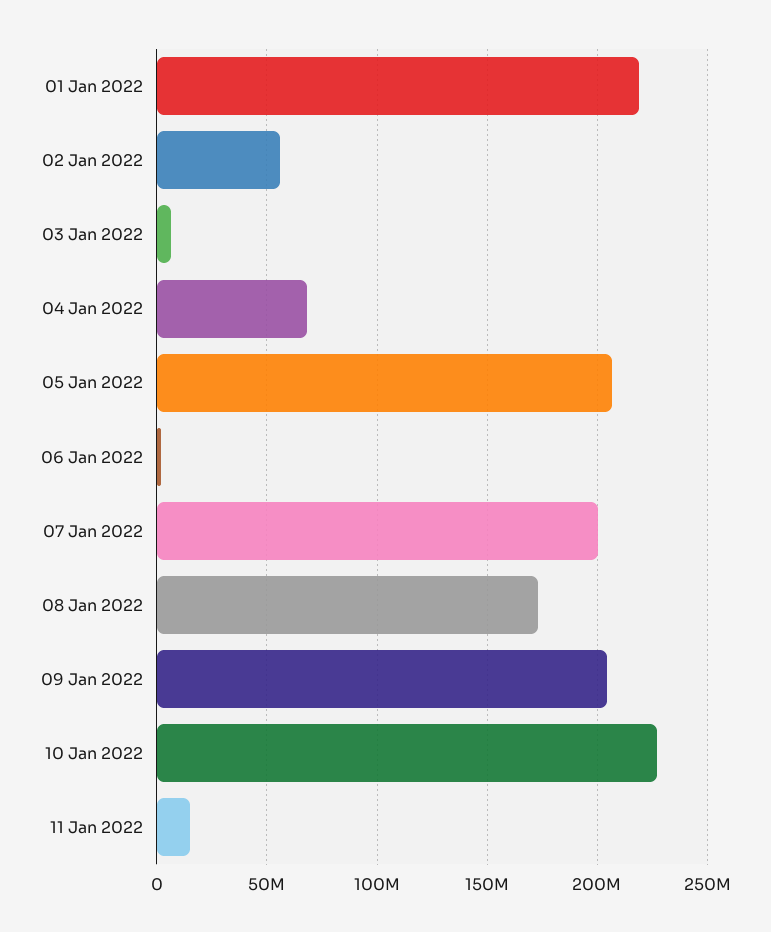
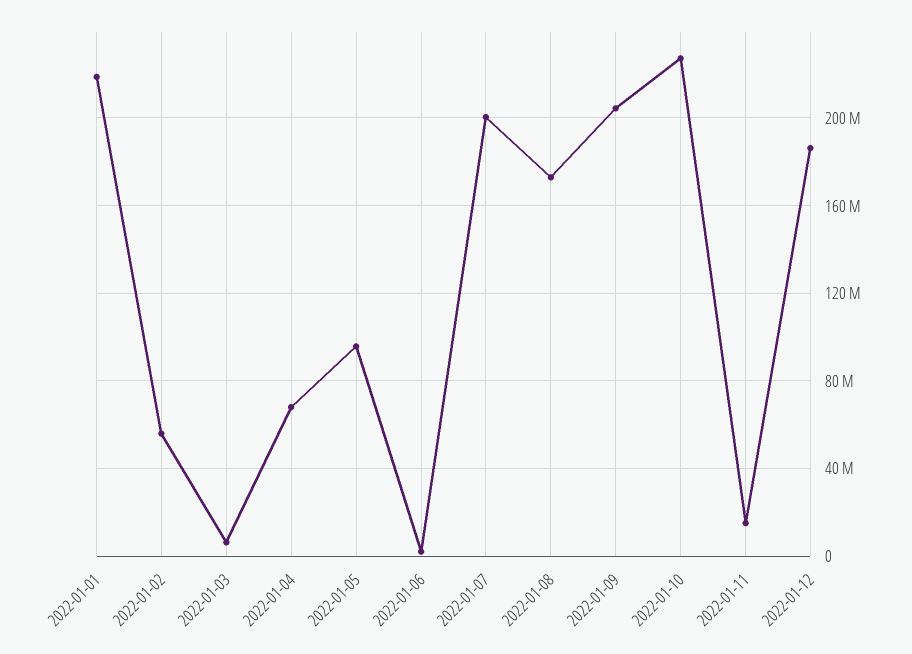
05 Jan 2022: 205000000 -> 95000000
2022-01-12: none -> 185000000

